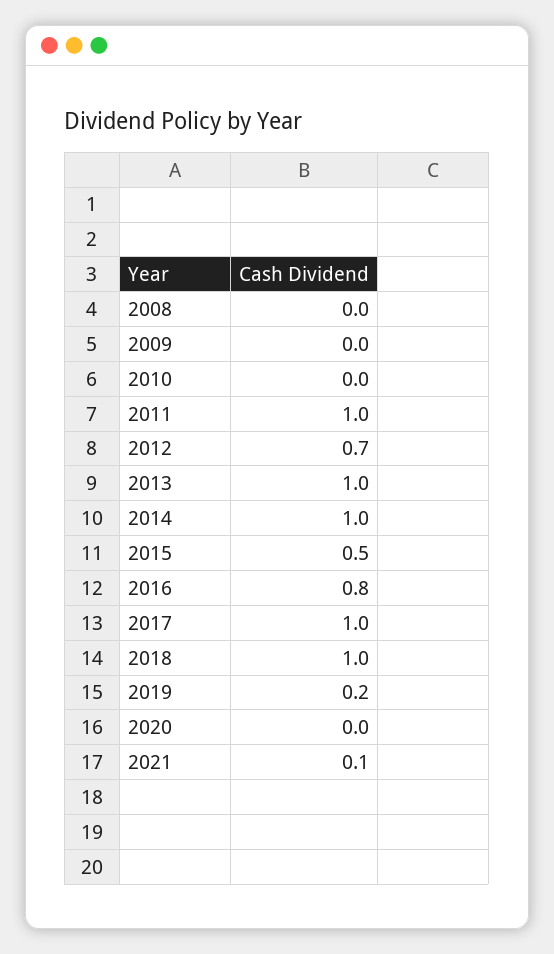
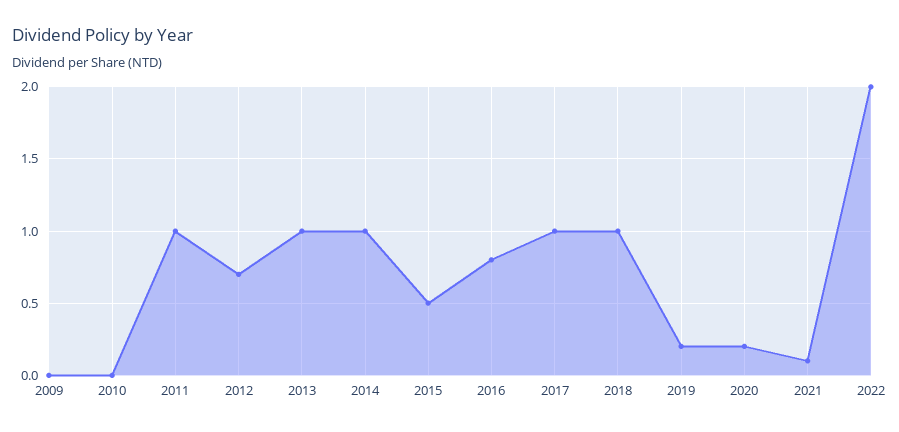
2008: 0 -> none
2020: 0 -> 0.2
2022: none -> 2

